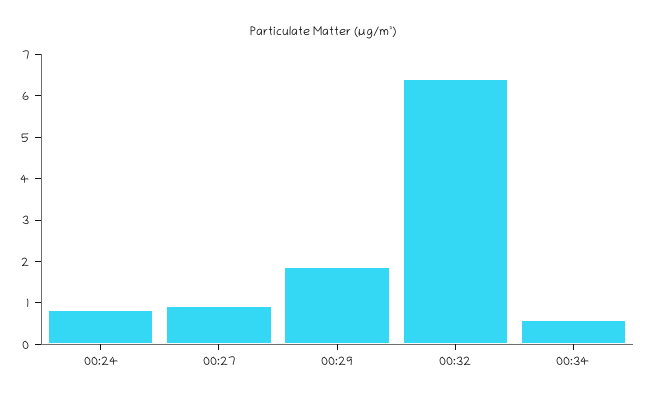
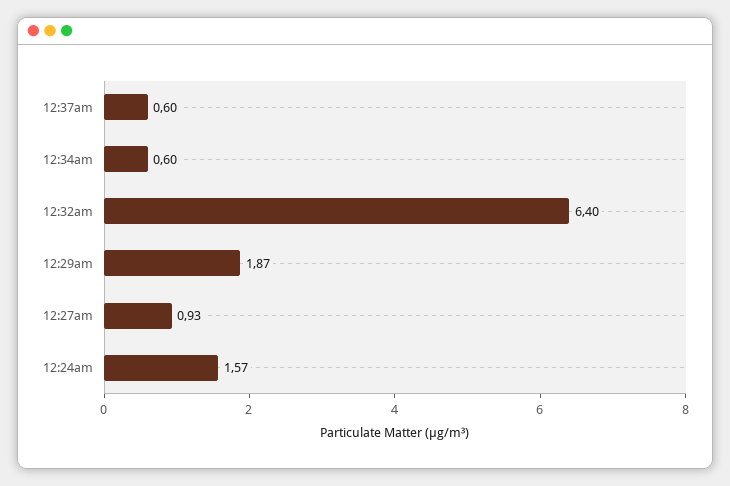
00:24: 0.8 -> 1.57
12:37am: none -> 0.6

